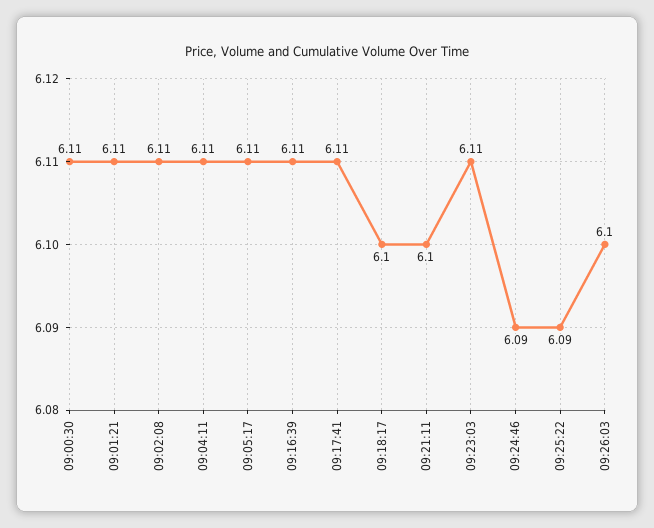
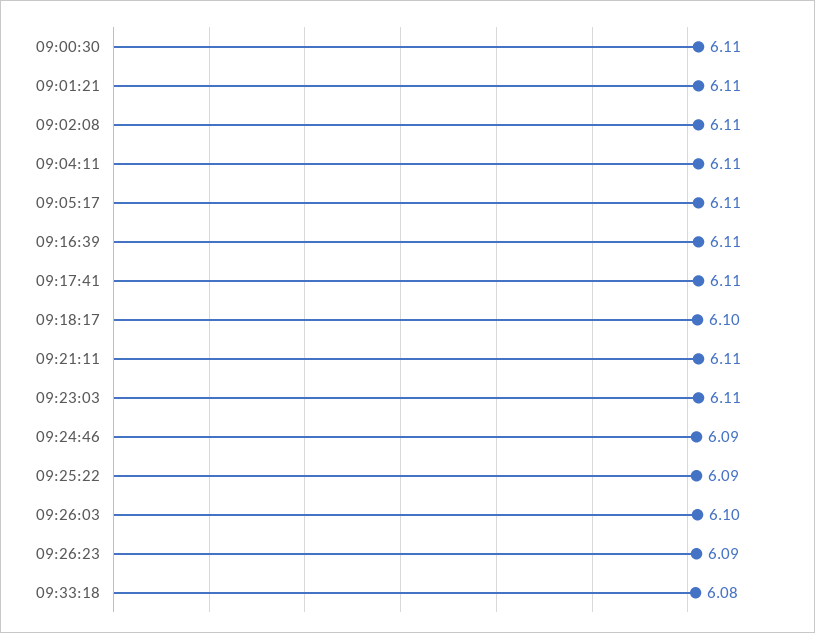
09:21:11: 6.1 -> 6.11
09:26:23: none -> 6.09
09:33:18: none -> 6.08

